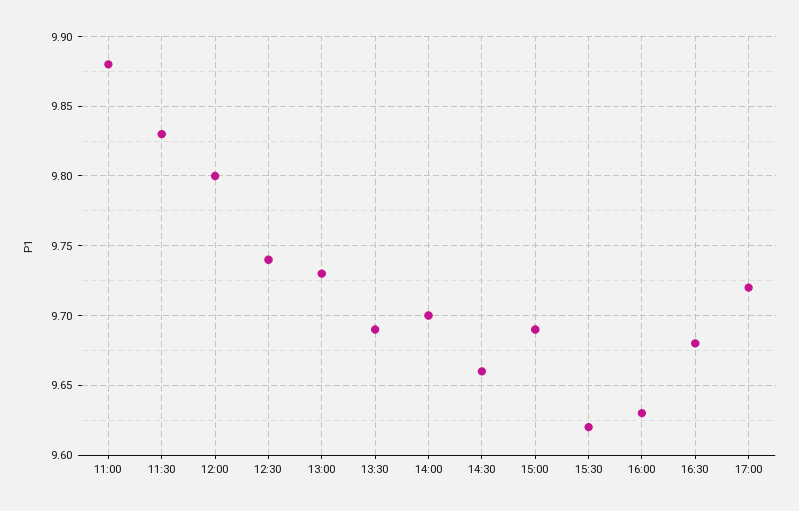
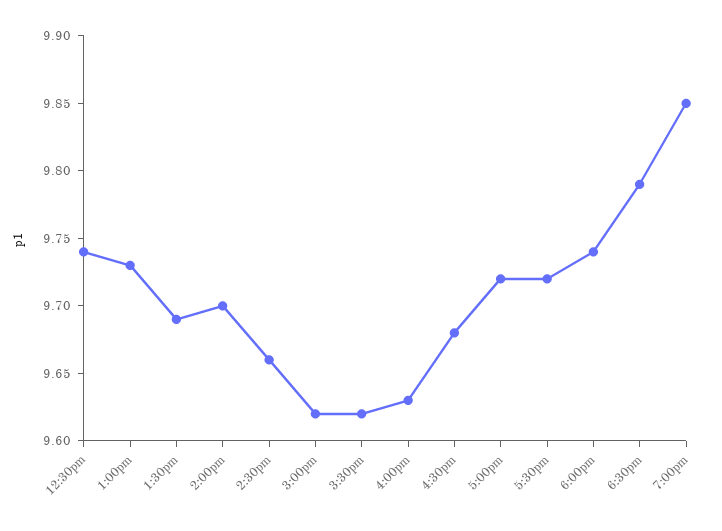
11:00: 9.88 -> none
11:30: 9.83 -> none
12:00: 9.8 -> none
15:00: 9.69 -> 9.62
5:30pm: none -> 9.72
6:00pm: none -> 9.74
6:30pm: none -> 9.79
7:00pm: none -> 9.85

